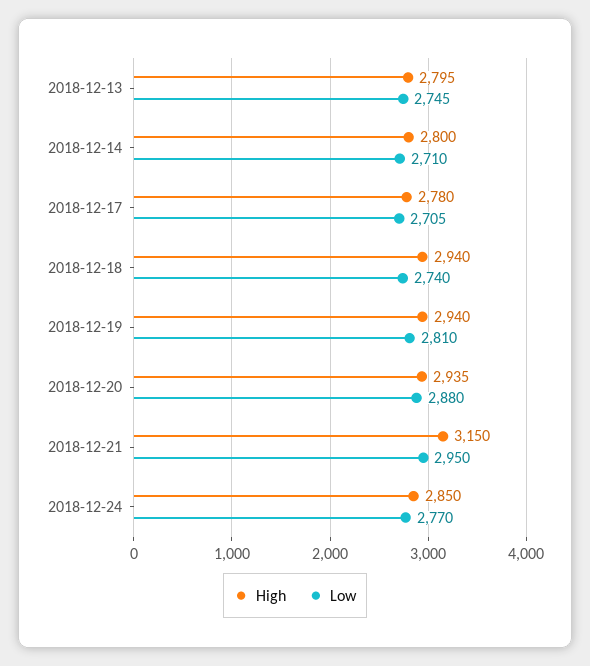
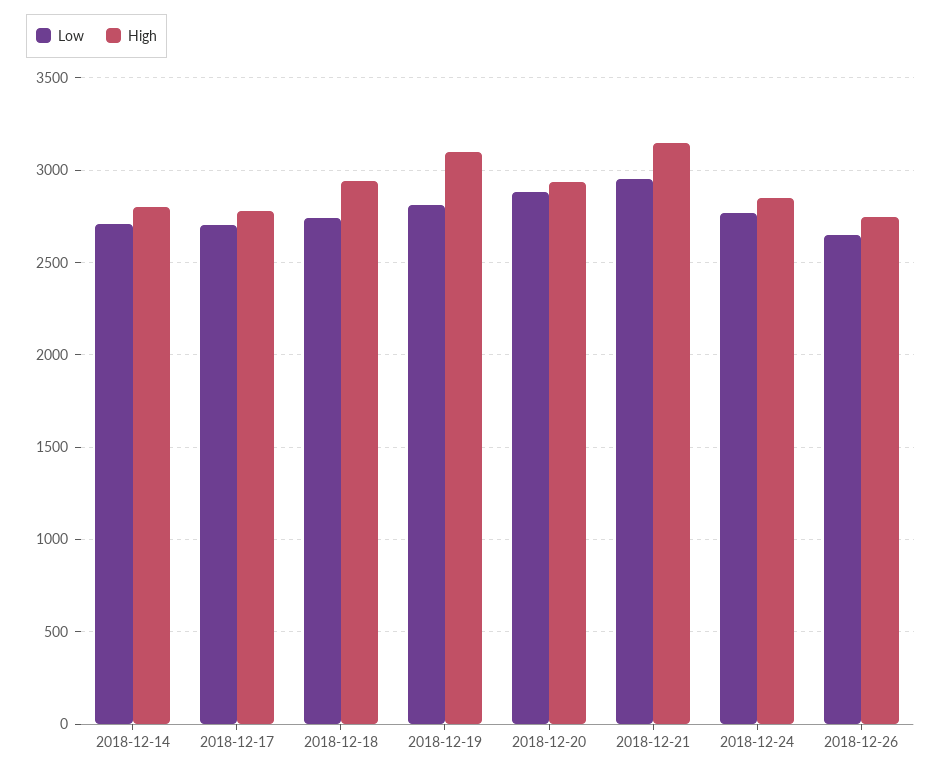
High, 2018-12-13: 2795 -> none
Low, 2018-12-13: 2745 -> none
High, 2018-12-19: 2940 -> 3100
Low, 2018-12-26: none -> 2650
High, 2018-12-26: none -> 2750

